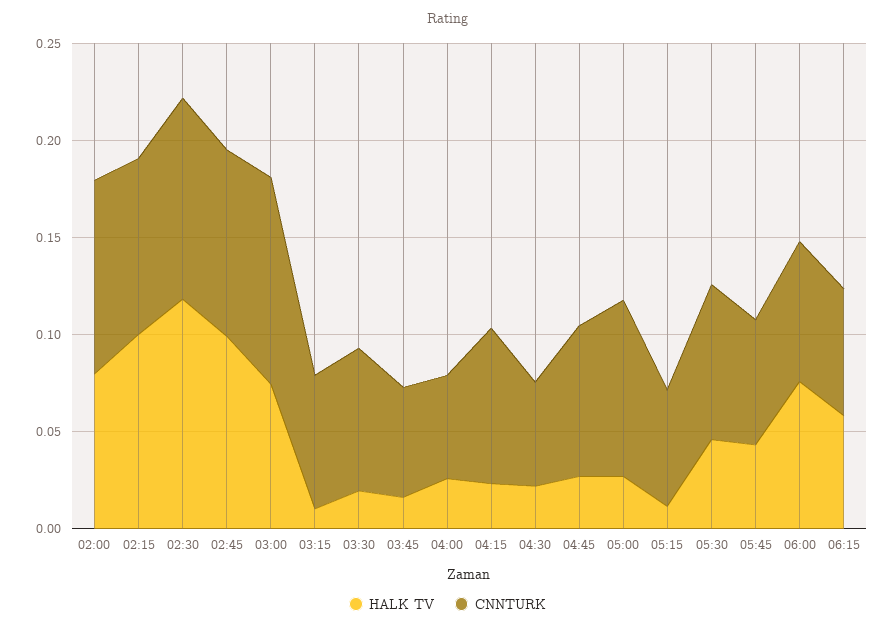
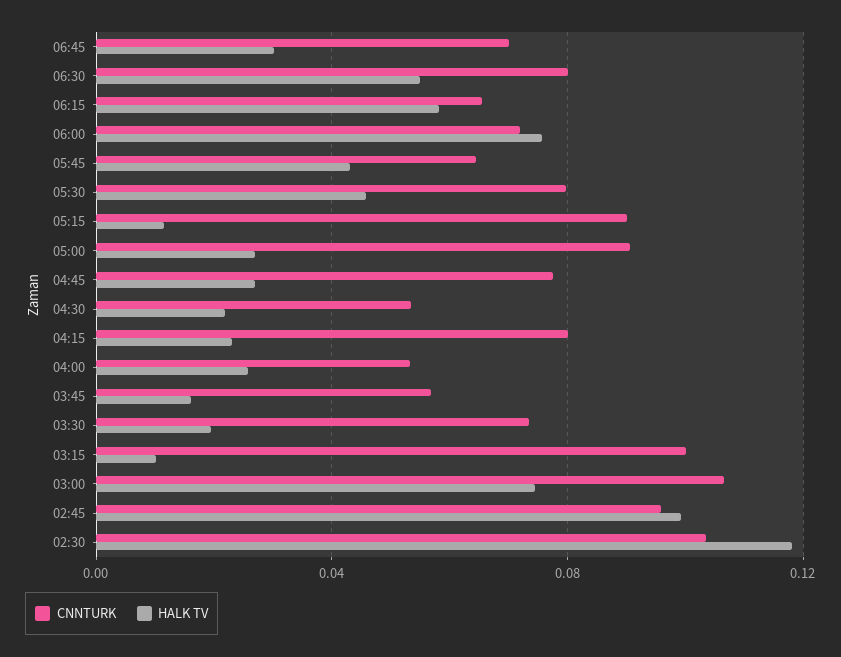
HALK TV, 02:00: 0.08 -> none
CNNTURK, 02:00: 0.1 -> none
HALK TV, 02:15: 0.1 -> none
CNNTURK, 02:15: 0.09 -> none
CNNTURK, 03:15: 0.07 -> 0.1
CNNTURK, 05:15: 0.06 -> 0.09
CNNTURK, 06:45: none -> 0.07
HALK TV, 06:45: none -> 0.03
CNNTURK, 06:30: none -> 0.08
HALK TV, 06:30: none -> 0.055

